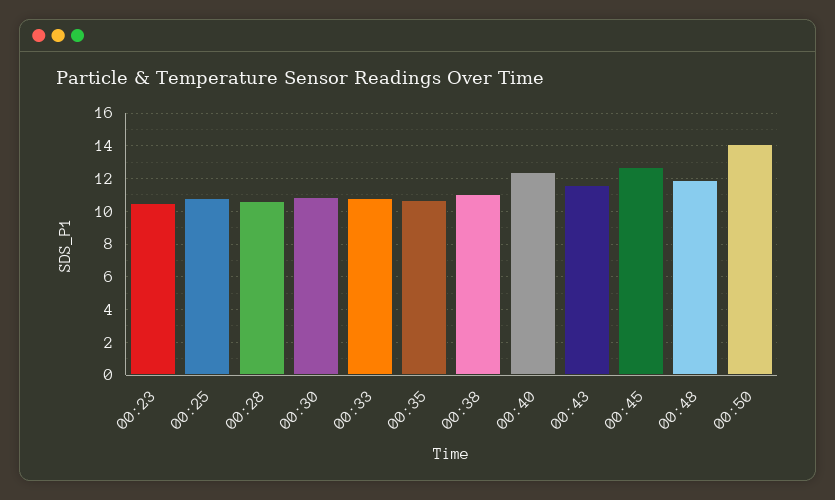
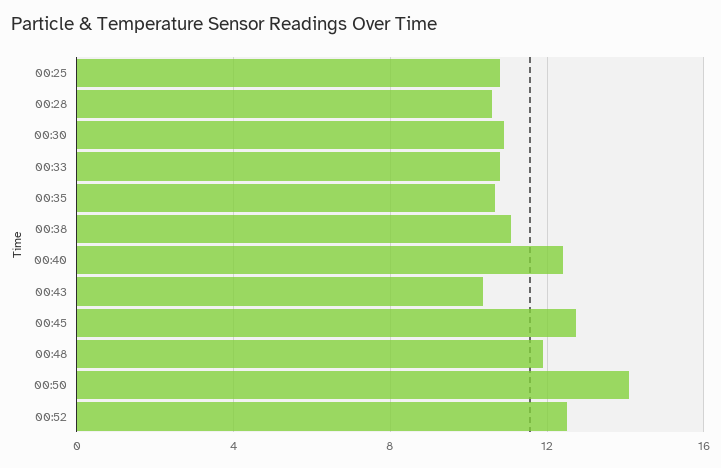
00:23: 10.5 -> none
00:43: 11.5 -> 10.5
00:52: none -> 12.5

